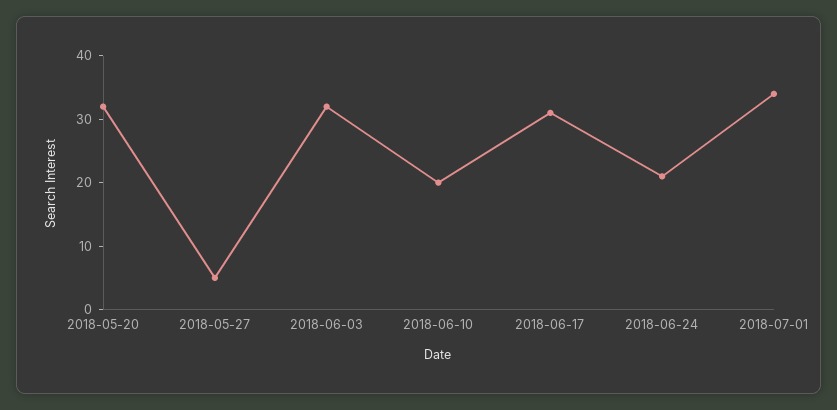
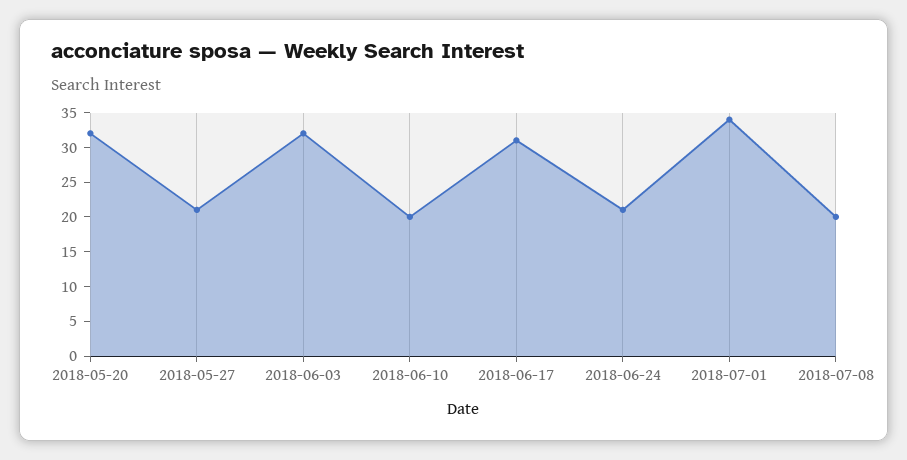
2018-05-27: 5 -> 20
2018-07-08: none -> 20

